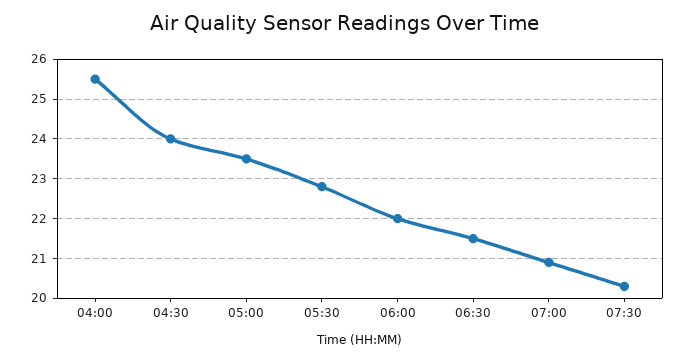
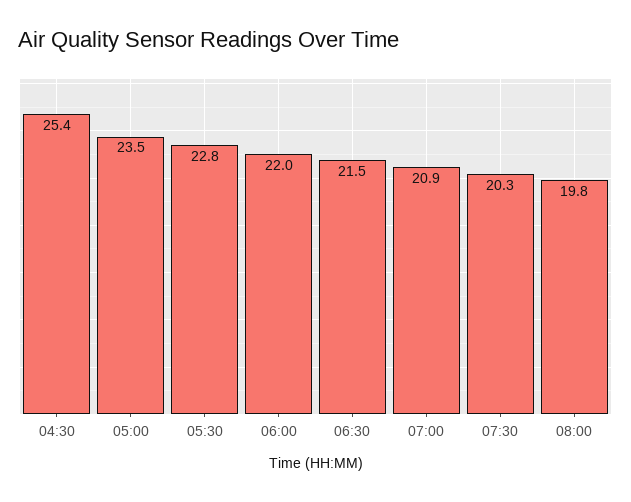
04:00: 25.5 -> none
04:30: 24 -> 25.4
08:00: none -> 19.8

